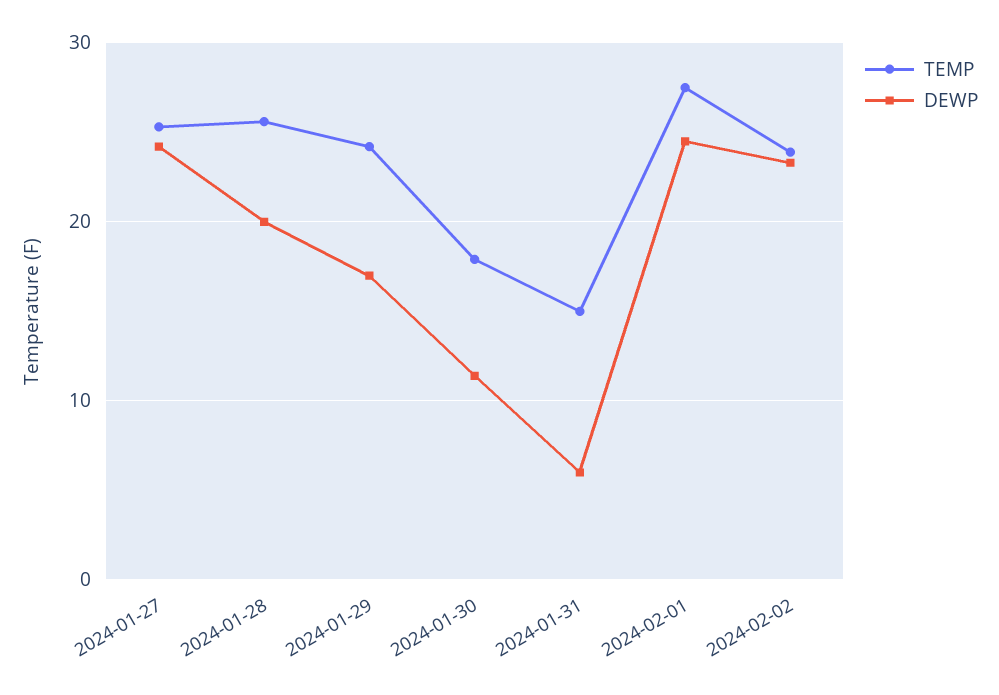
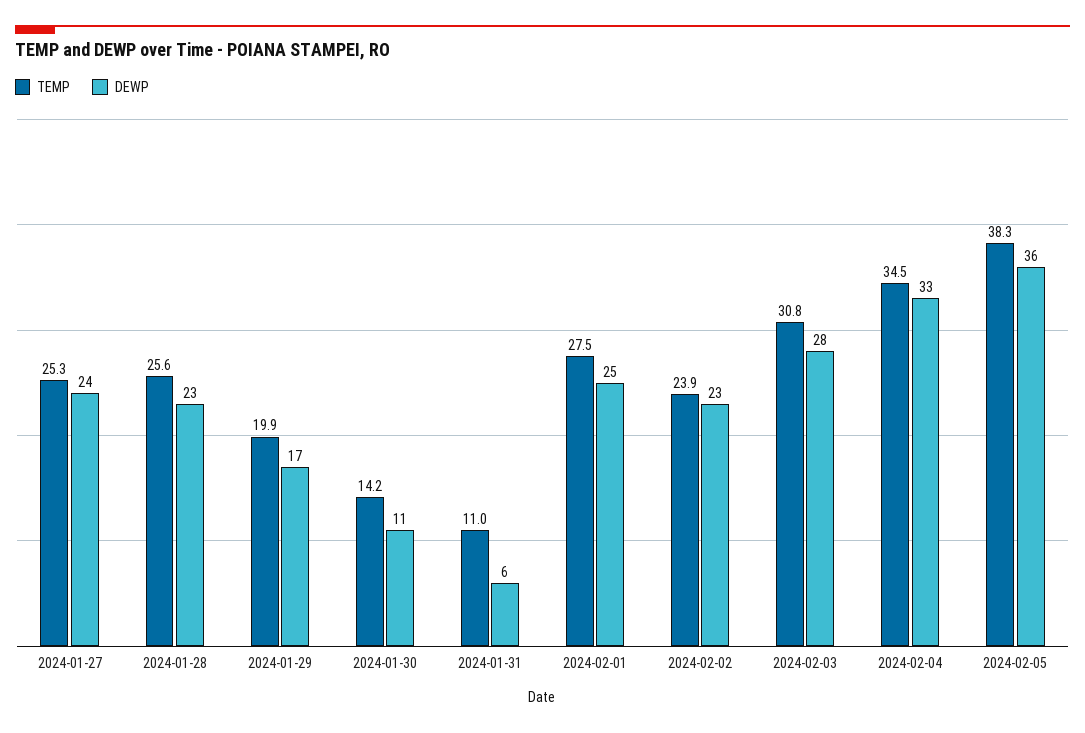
DEWP, 2024-01-28: 20 -> 23
TEMP, 2024-01-29: 24 -> 19.9
TEMP, 2024-01-30: 18 -> 14.2
TEMP, 2024-01-31: 15 -> 11
TEMP, 2024-02-03: none -> 30.8
DEWP, 2024-02-03: none -> 28
TEMP, 2024-02-04: none -> 34.5
DEWP, 2024-02-04: none -> 33
TEMP, 2024-02-05: none -> 38.3
DEWP, 2024-02-05: none -> 36

